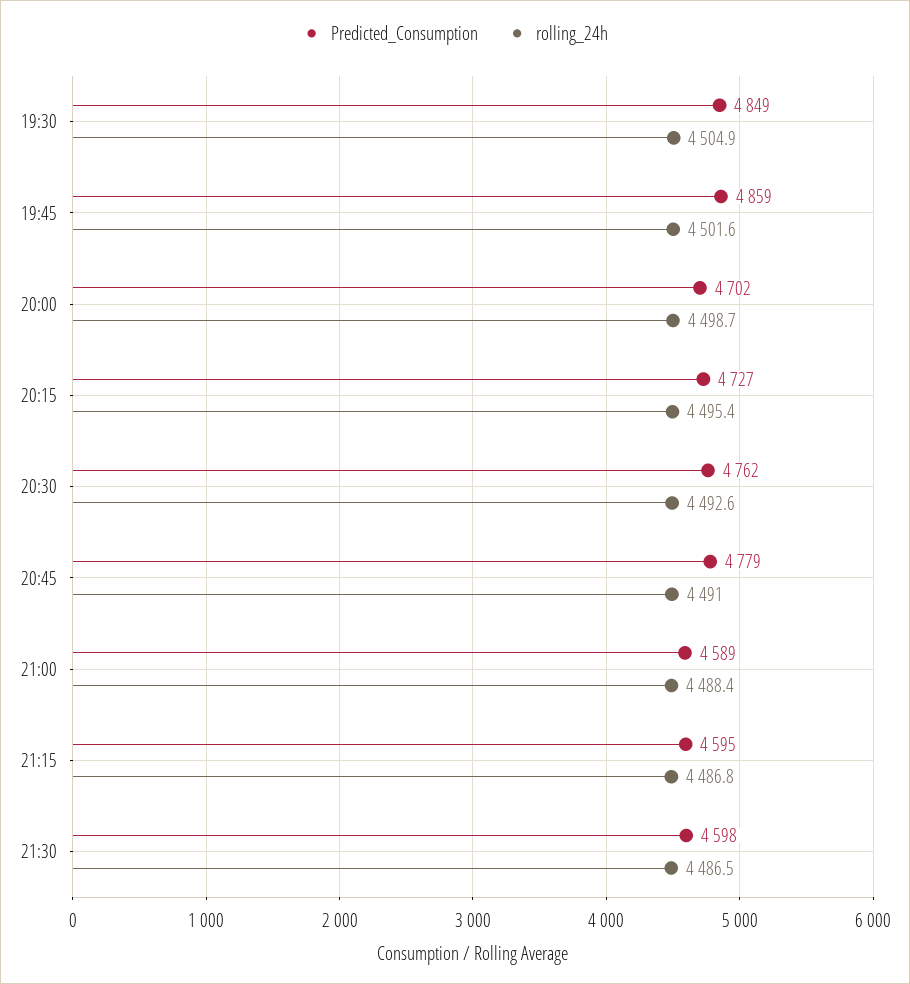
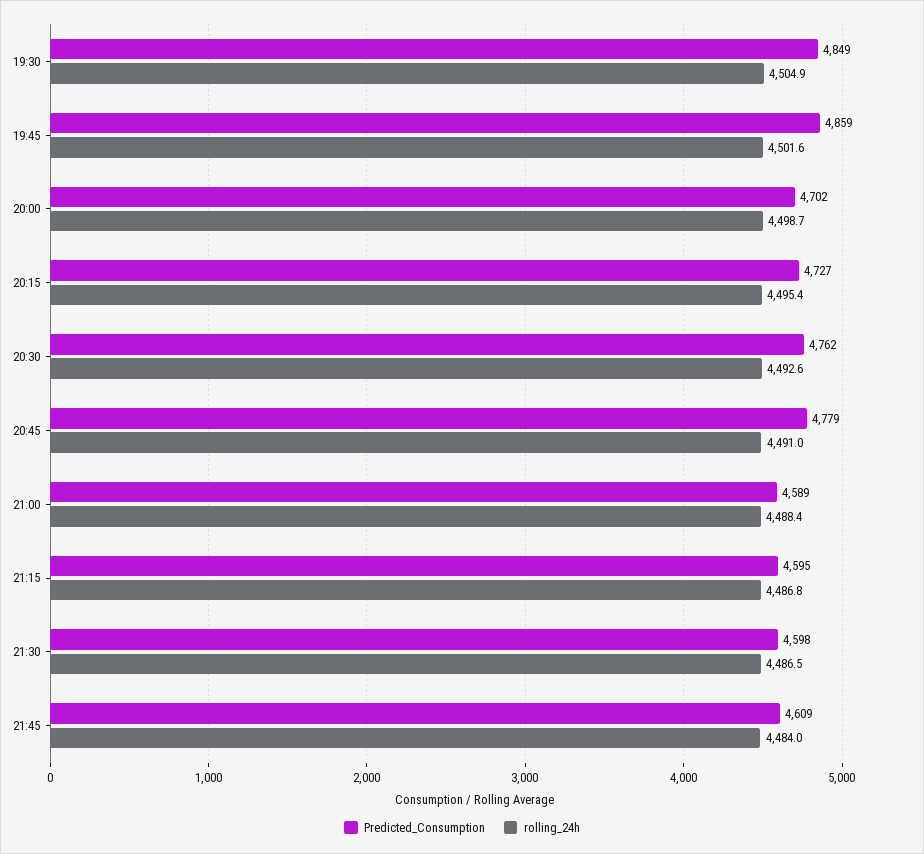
Predicted_Consumption, 21:45: none -> 4609
rolling_24h, 21:45: none -> 4484

